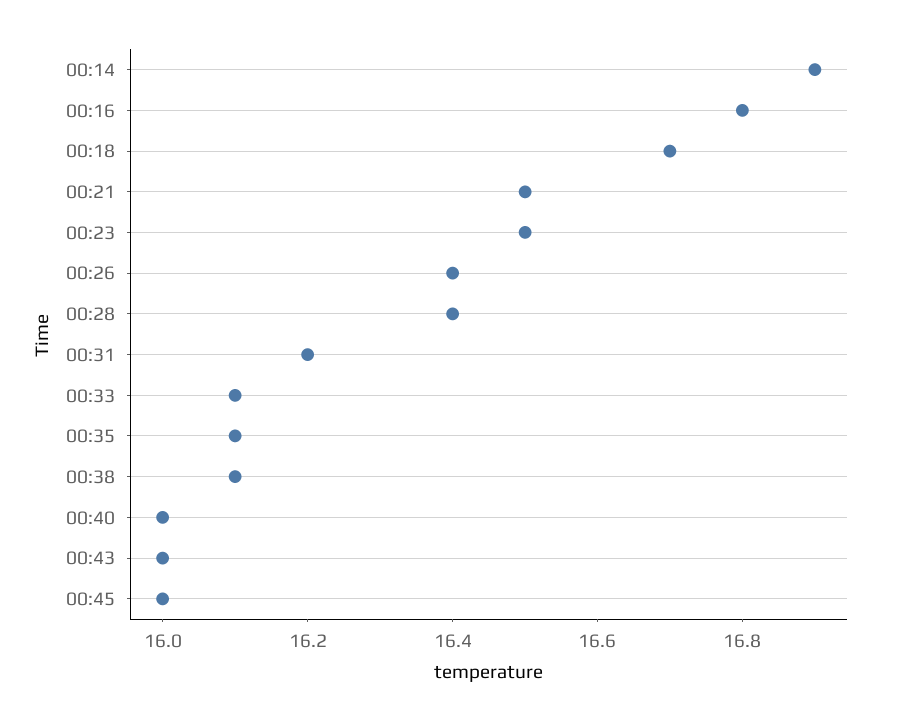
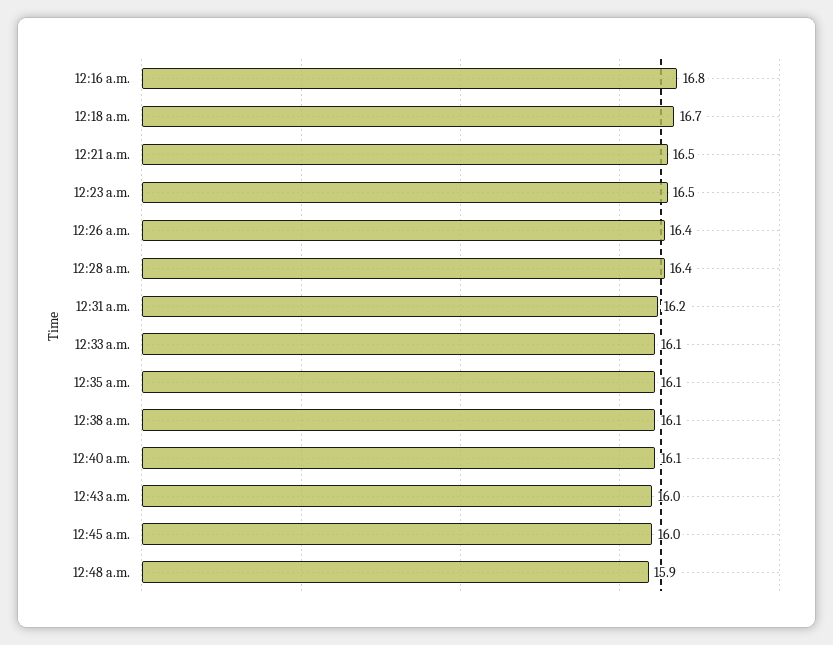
00:14: 16.9 -> none
00:40: 16 -> 16.1
12:48 a.m.: none -> 15.9

